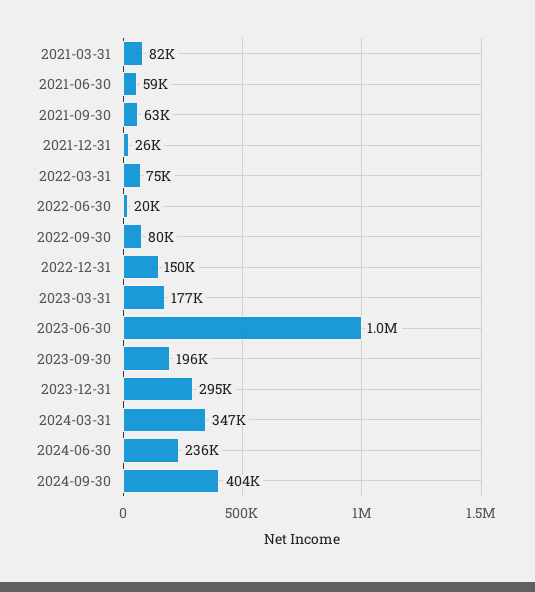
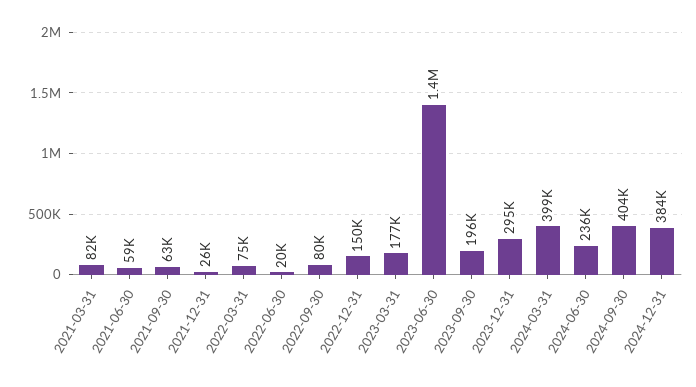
2023-06-30: 1000000 -> 1400000
2024-03-31: 347000 -> 399000
2024-12-31: none -> 384000

